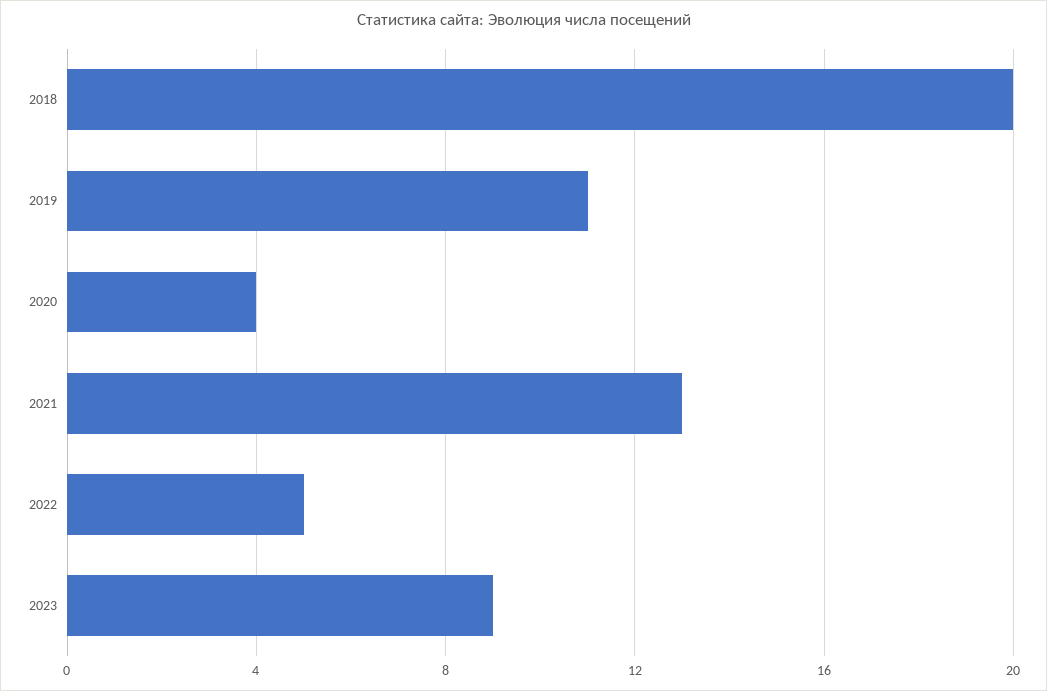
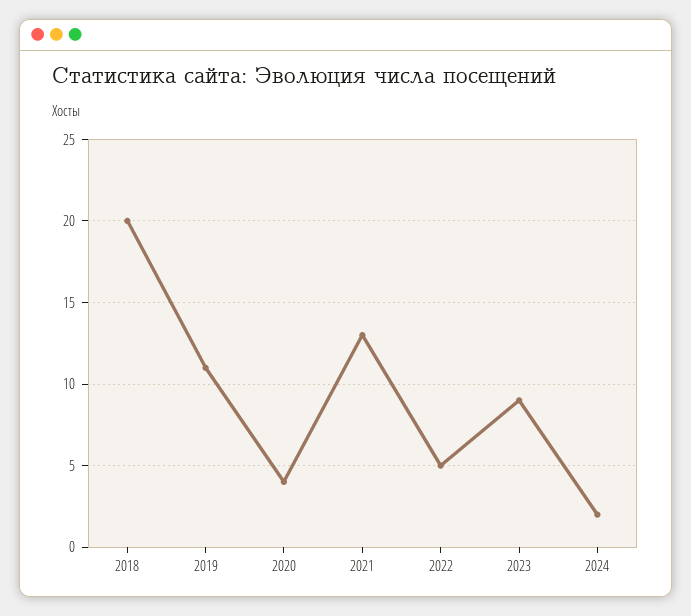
2024: none -> 2

